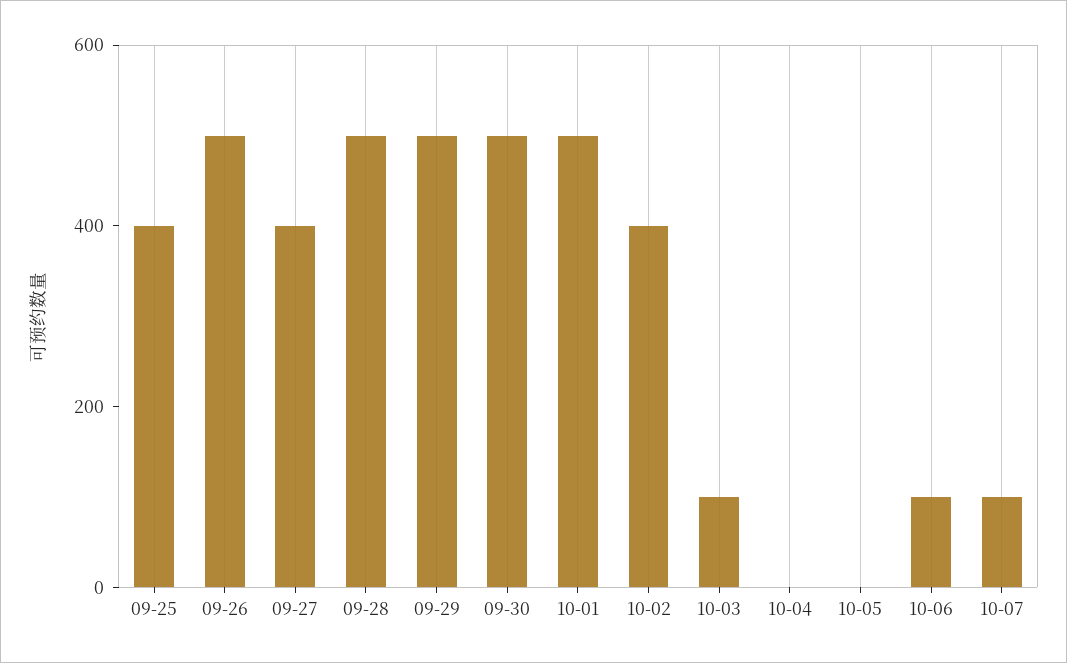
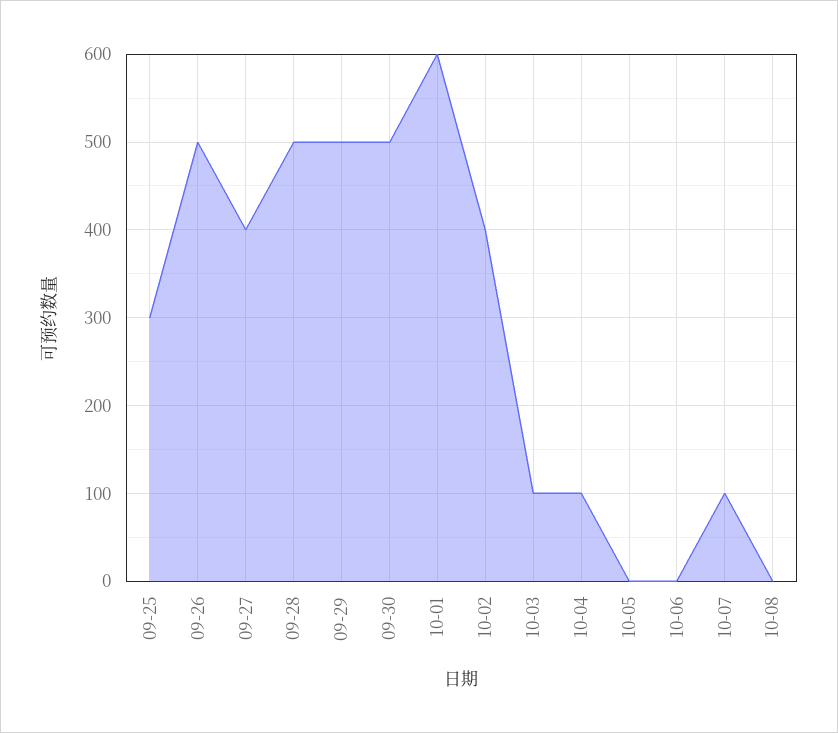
09-25: 400 -> 300
10-01: 500 -> 600
10-04: 0 -> 100
10-06: 100 -> 0
10-08: none -> 0

